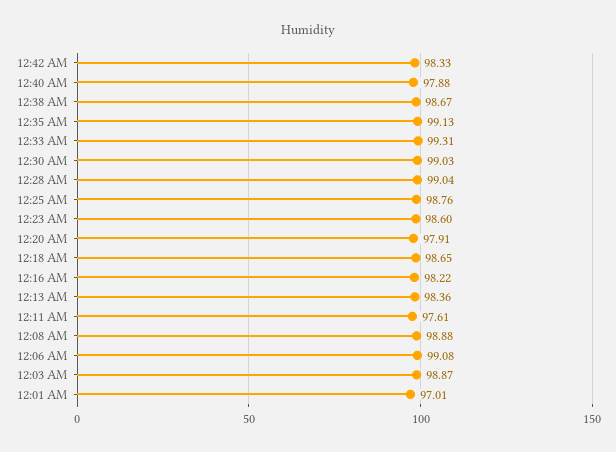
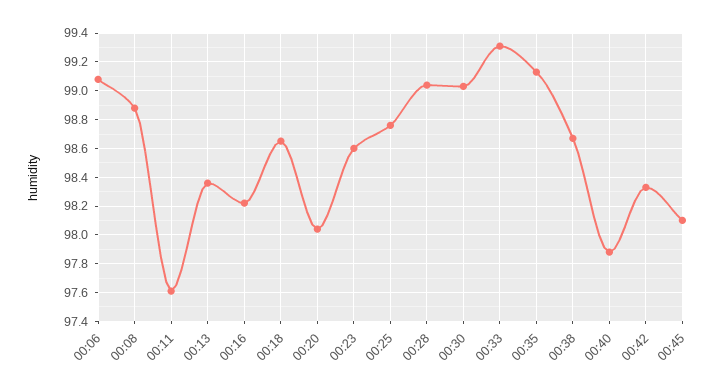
12:20 AM: 97.91 -> 98.05
12:03 AM: 98.87 -> none
12:01 AM: 97.01 -> none
00:45: none -> 98.1

